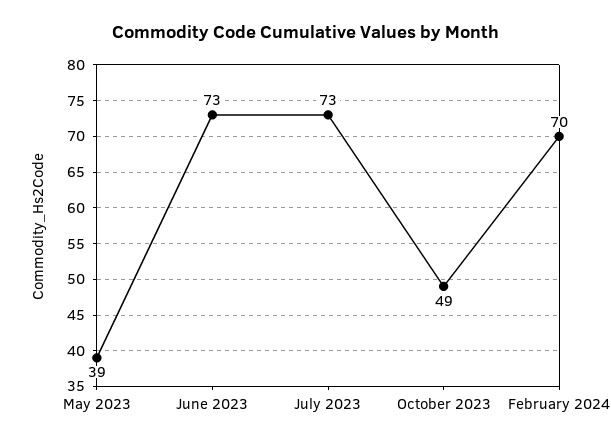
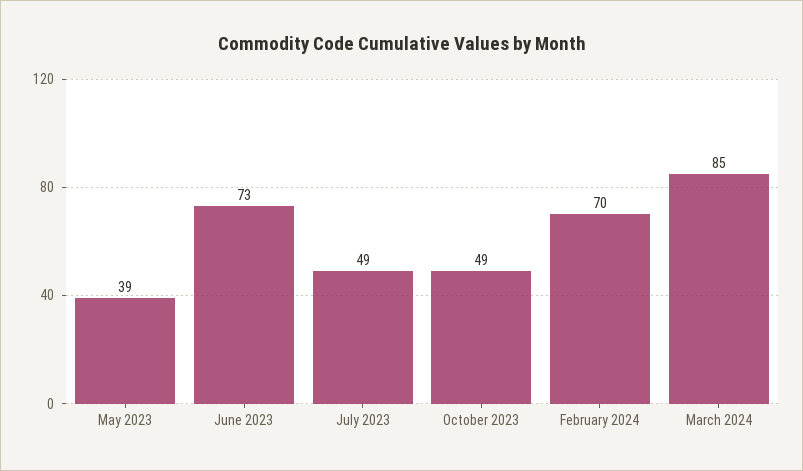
July 2023: 73 -> 49
March 2024: none -> 85

